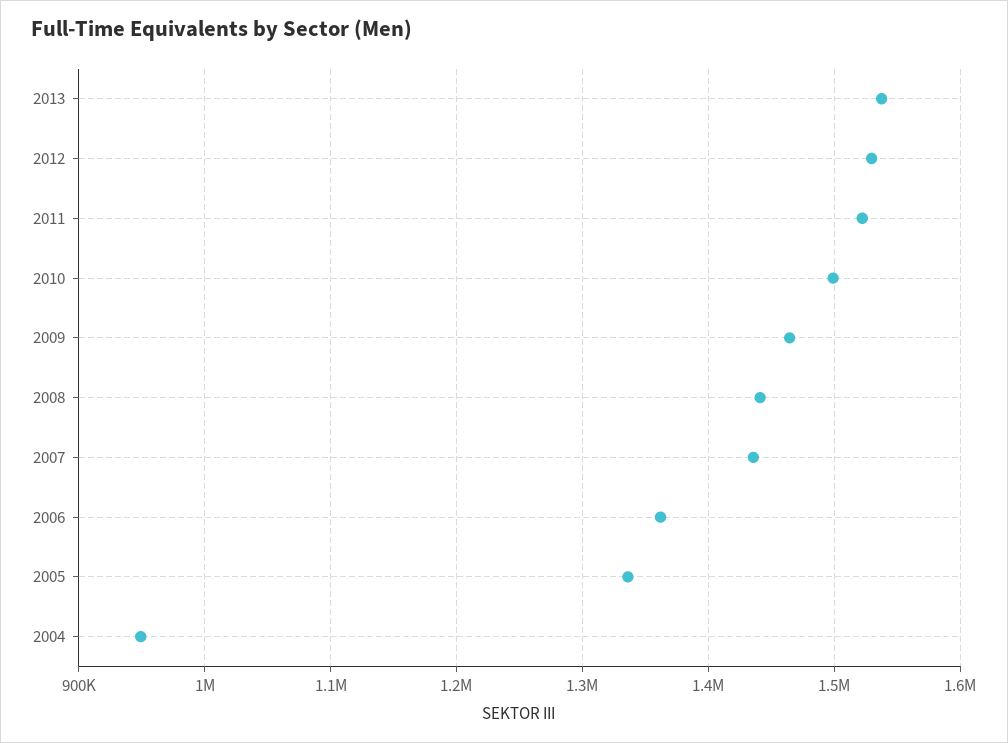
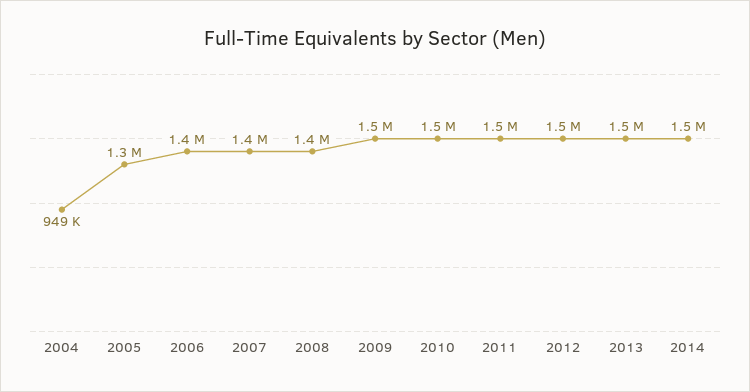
2014: none -> 1500000

